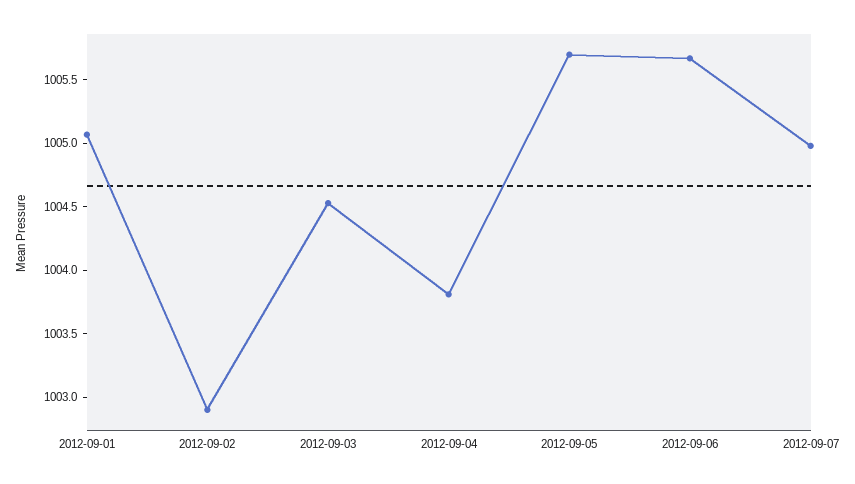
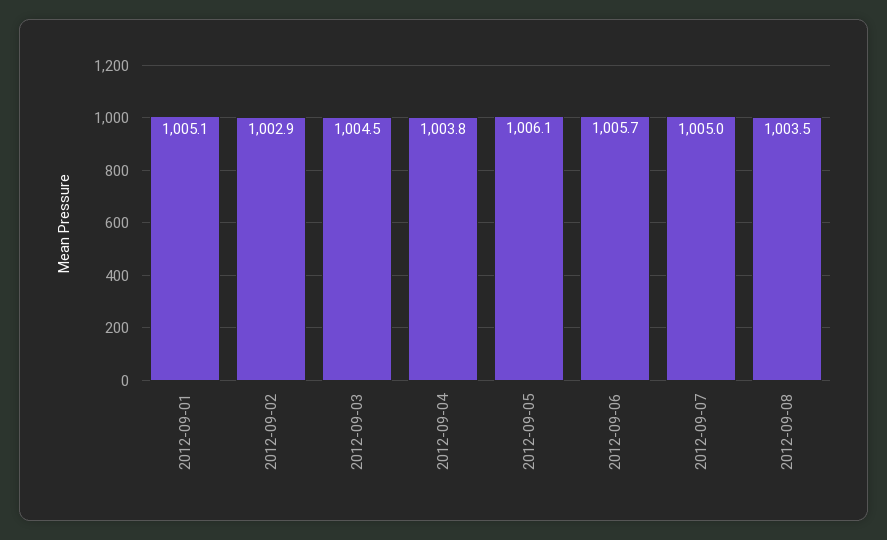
2012-09-05: 1005.7 -> 1006.1
2012-09-08: none -> 1003.5

